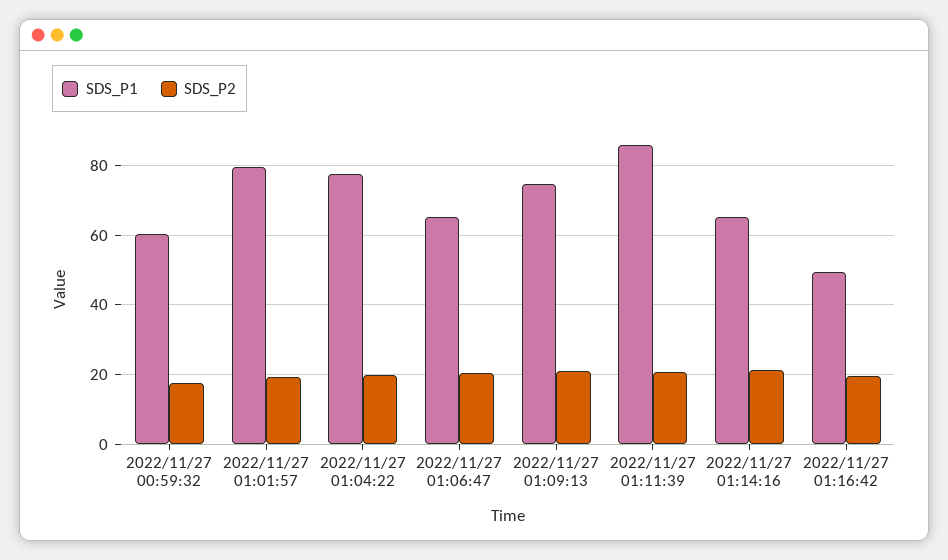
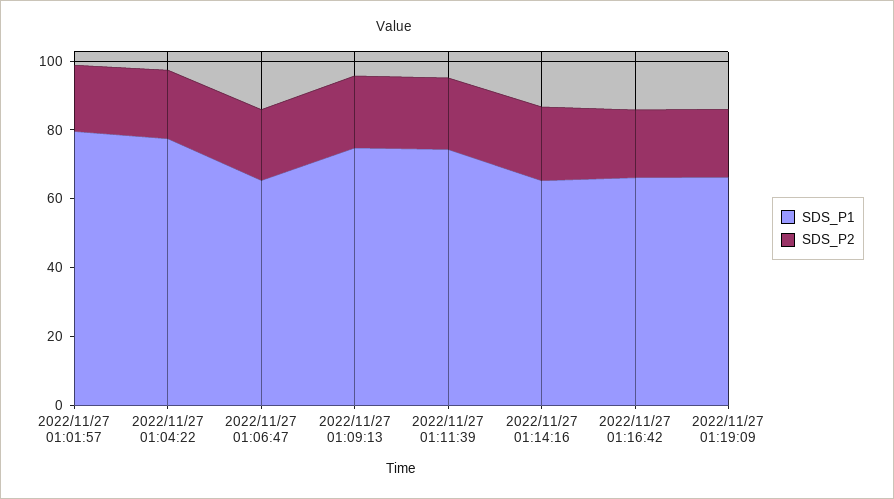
SDS_P1, 2022/11/27 00:59:32: 60 -> none
SDS_P2, 2022/11/27 00:59:32: 18 -> none
SDS_P1, 2022/11/27 01:11:39: 86 -> 75
SDS_P1, 2022/11/27 01:16:42: 50 -> 65
SDS_P1, 2022/11/27 01:19:09: none -> 65
SDS_P2, 2022/11/27 01:19:09: none -> 20

